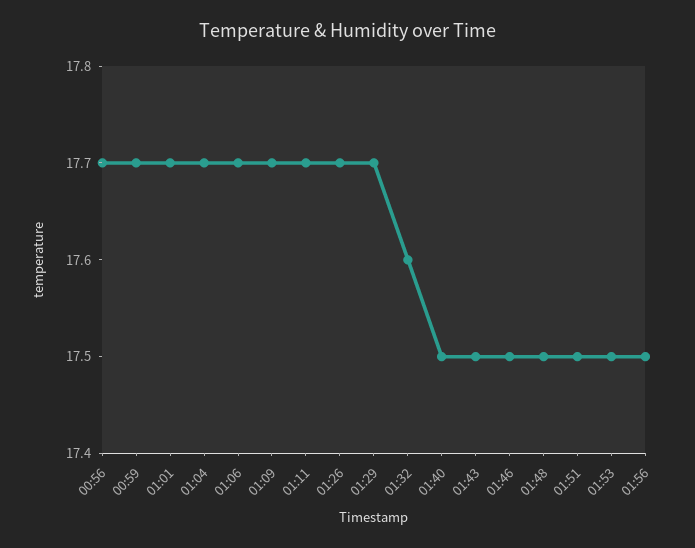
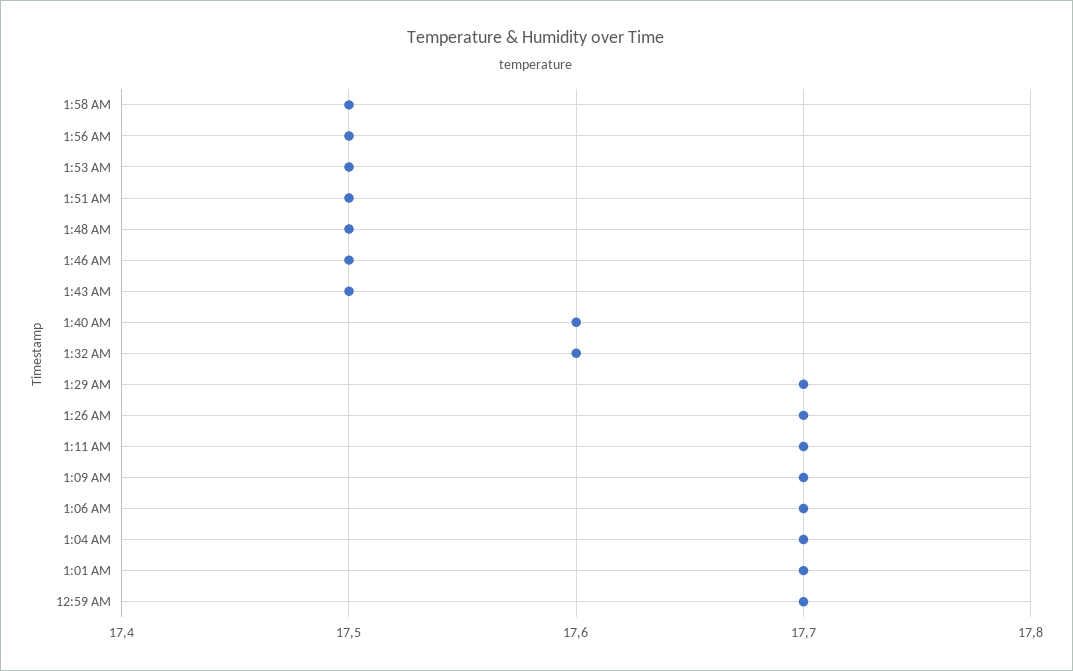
00:56: 17.7 -> none
01:40: 17.5 -> 17.6
1:58 AM: none -> 17.5

